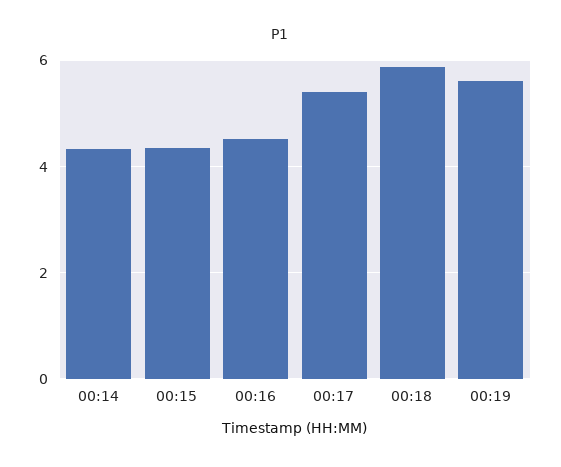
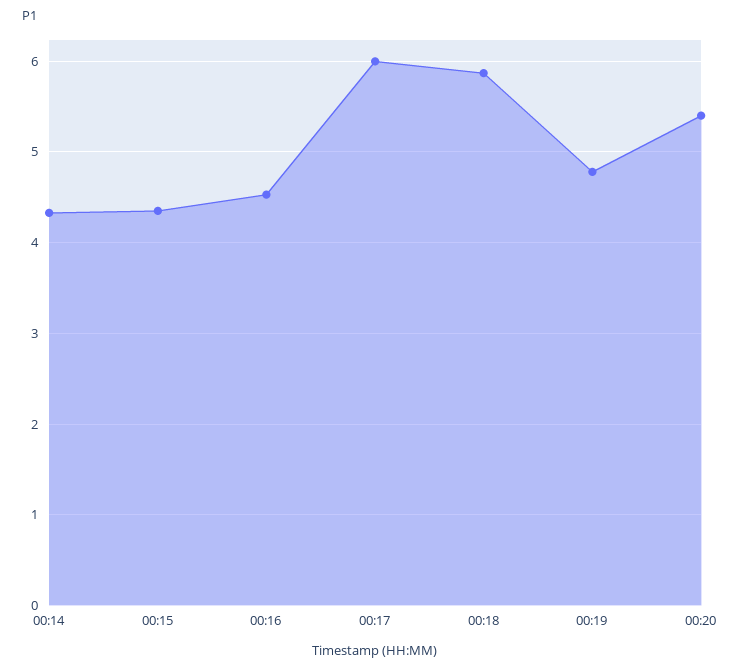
00:17: 5.4 -> 6
00:19: 5.6 -> 4.8
00:20: none -> 5.4

